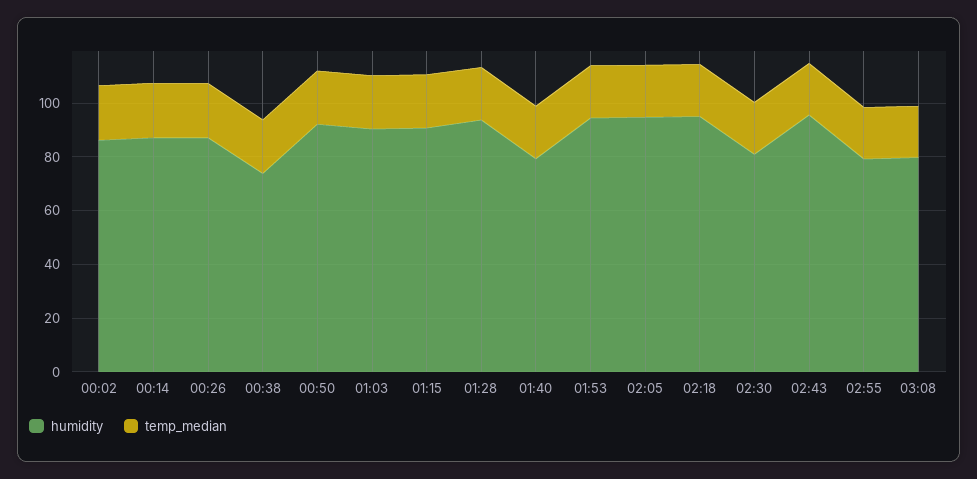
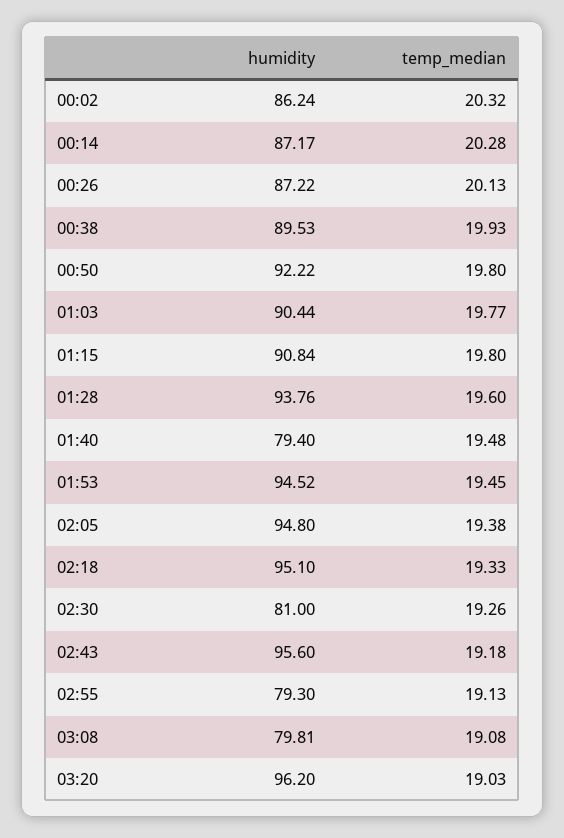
humidity, 00:38: 75 -> 89.53
humidity, 03:20: none -> 96.2
temp_median, 03:20: none -> 19.03

